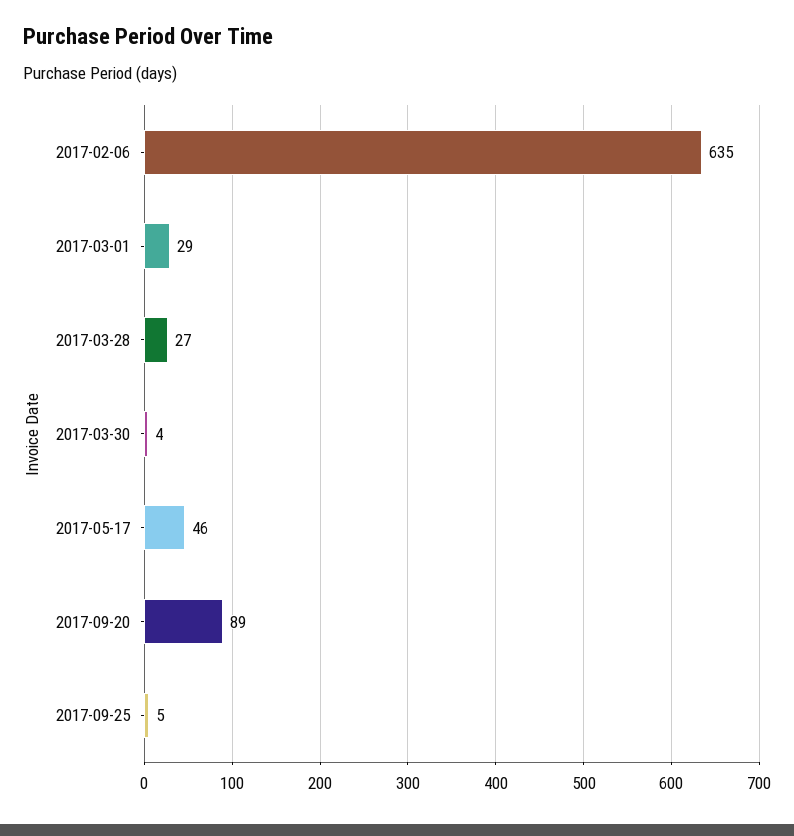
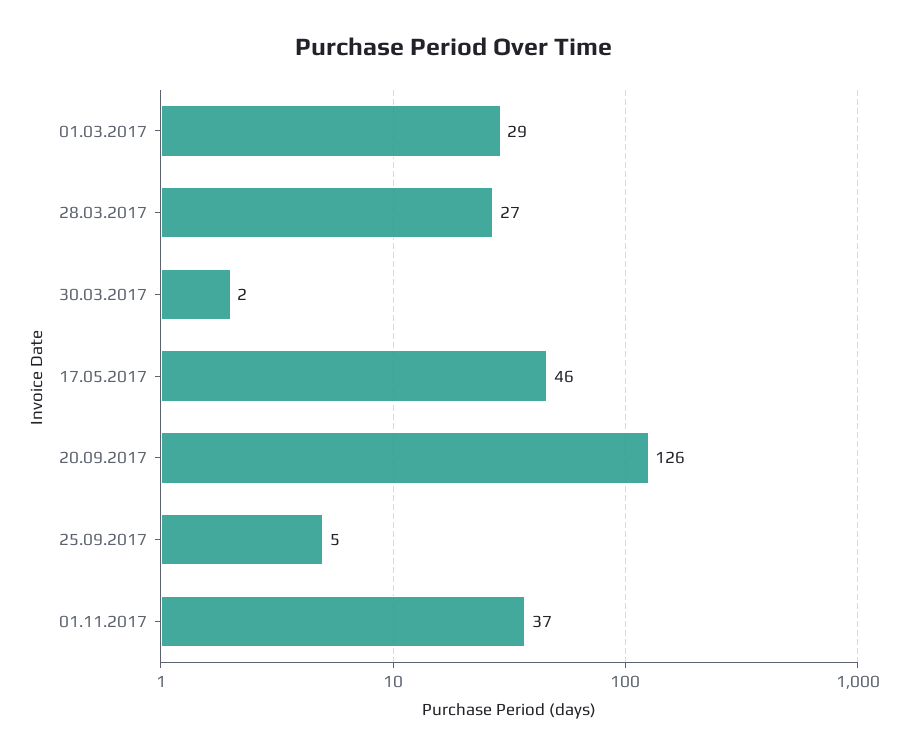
2017-02-06: 635 -> none
2017-03-30: 4 -> 2
2017-09-20: 89 -> 126
01.11.2017: none -> 37

